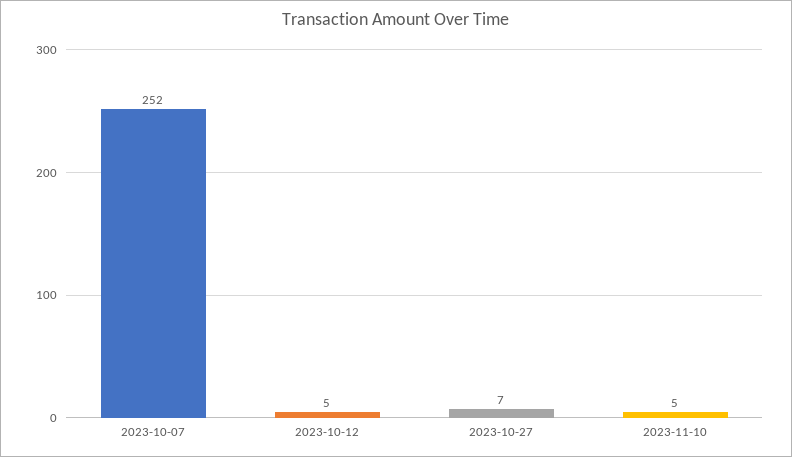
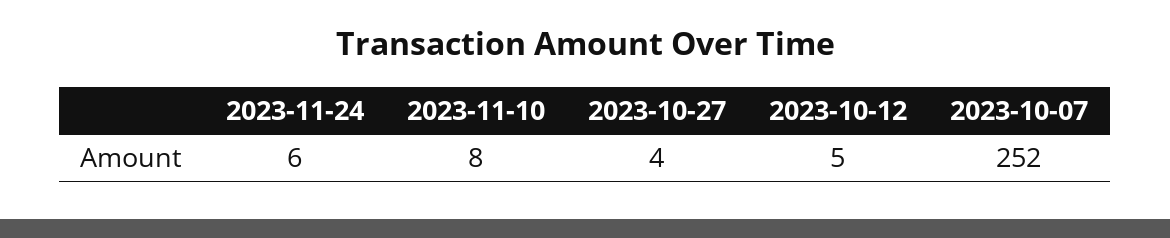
2023-10-27: 7 -> 4
2023-11-10: 5 -> 8
2023-11-24: none -> 6

